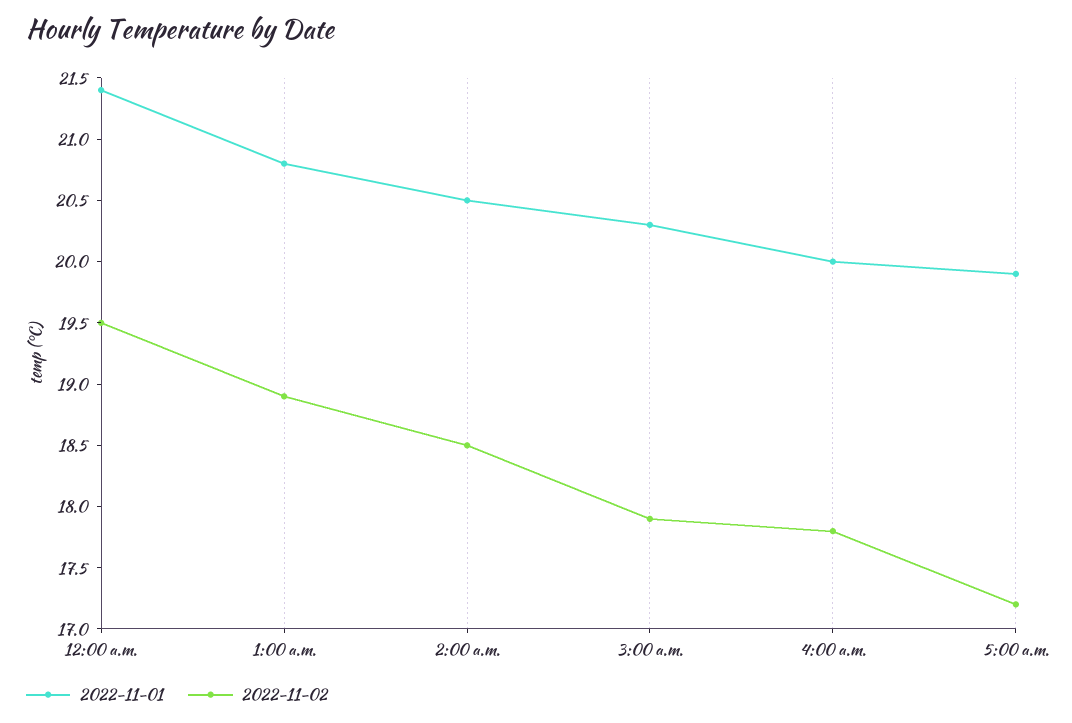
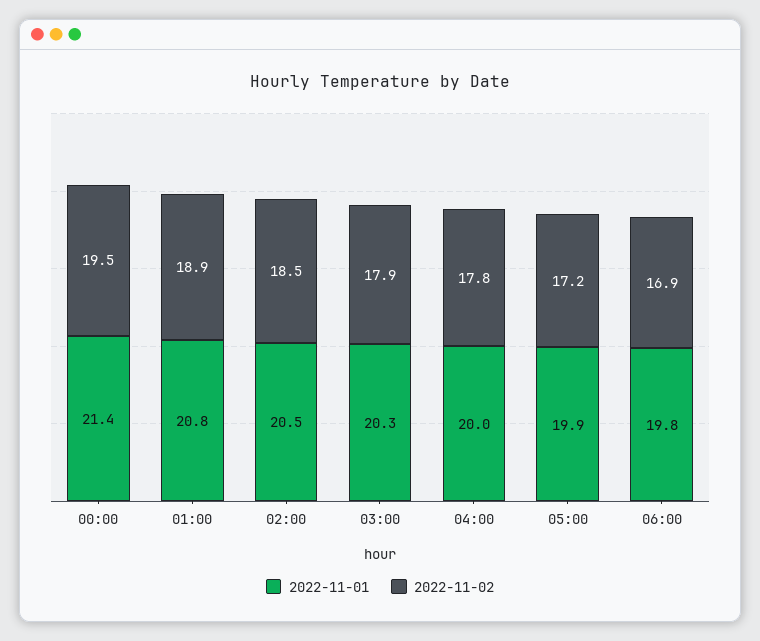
2022-11-01, 06:00: none -> 19.8
2022-11-02, 06:00: none -> 16.9

